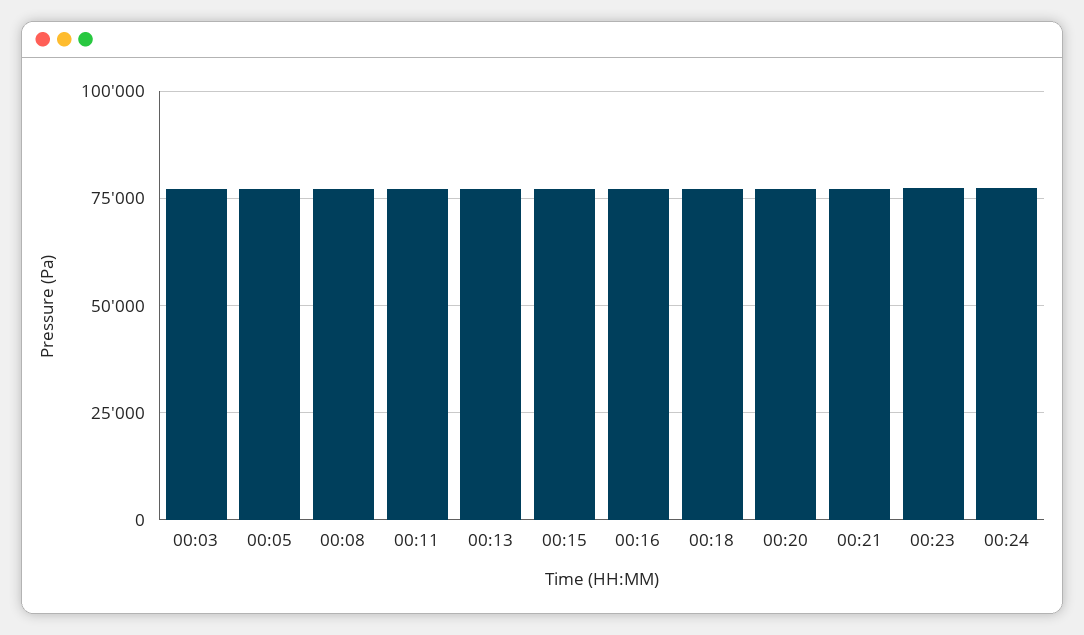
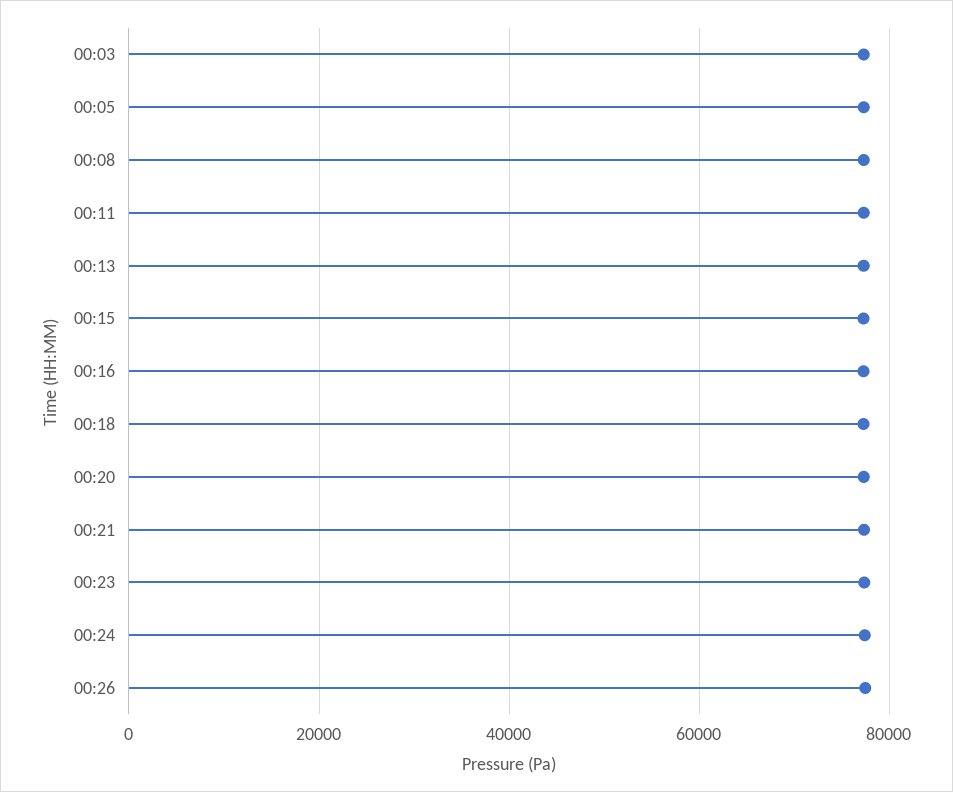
00:26: none -> 78000

